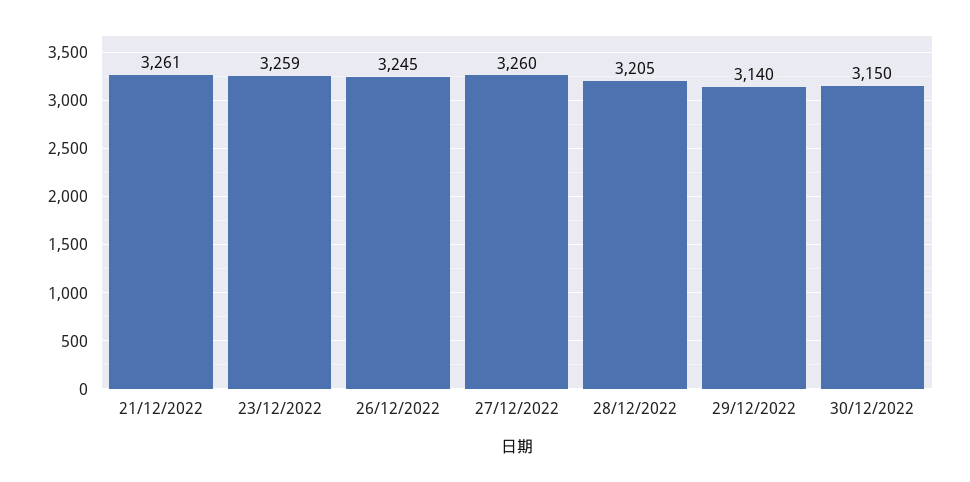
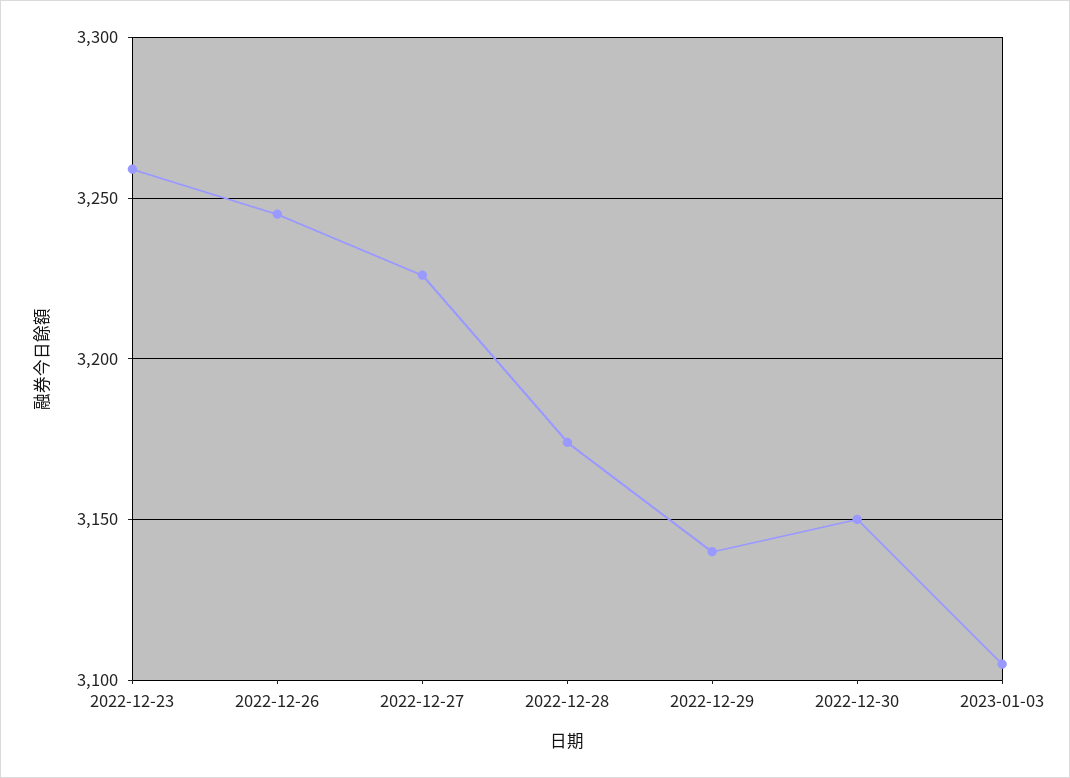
21/12/2022: 3261 -> none
27/12/2022: 3260 -> 3225
28/12/2022: 3205 -> 3175
2023-01-03: none -> 3105

